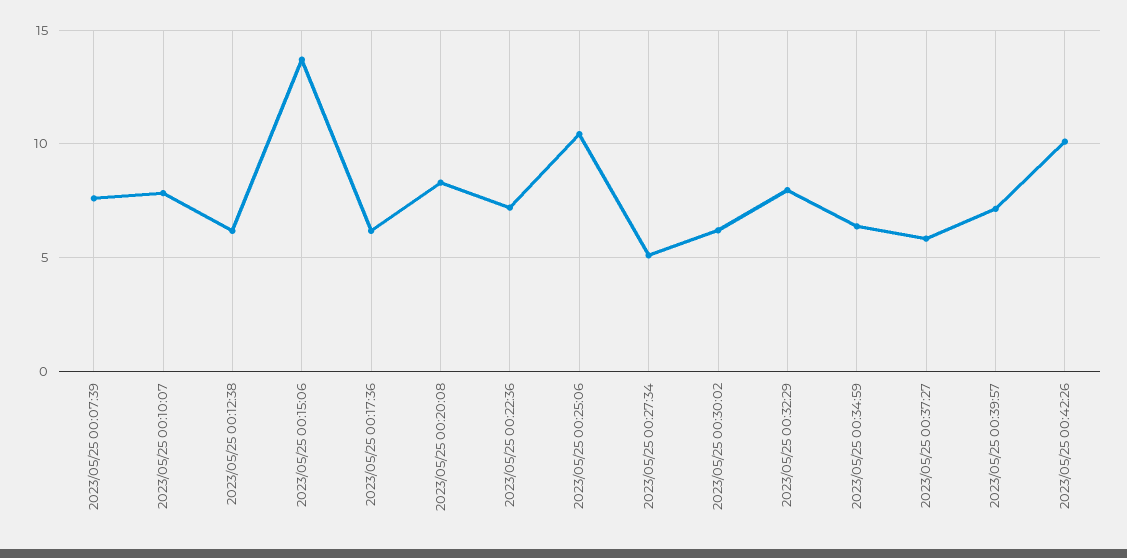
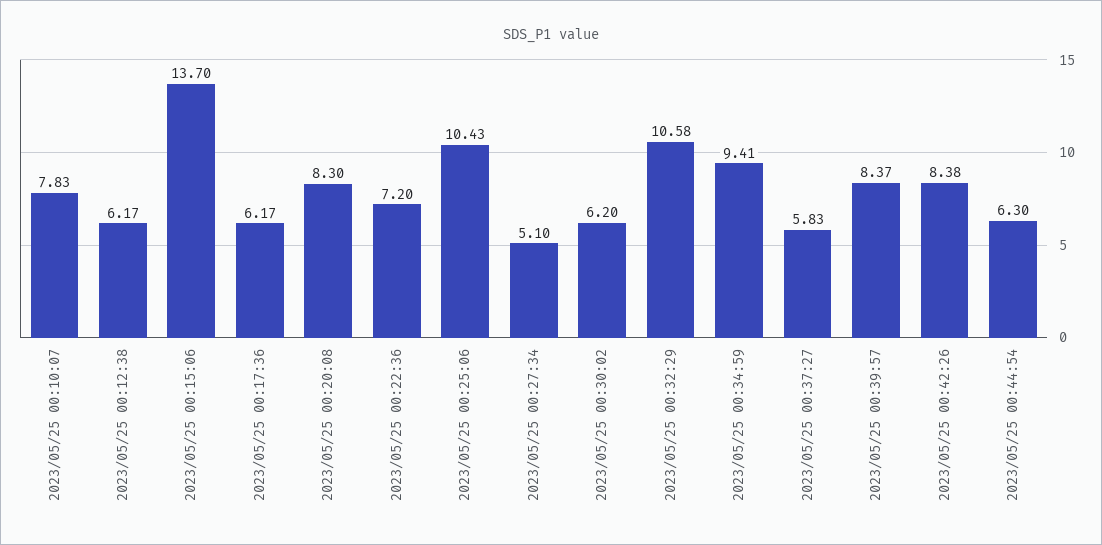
2023/05/25 00:07:39: 7.5 -> none
2023/05/25 00:32:29: 8 -> 10.58
2023/05/25 00:34:59: 6.5 -> 9.41
2023/05/25 00:39:57: 7 -> 8.37
2023/05/25 00:42:26: 10 -> 8.38
2023/05/25 00:44:54: none -> 6.3

